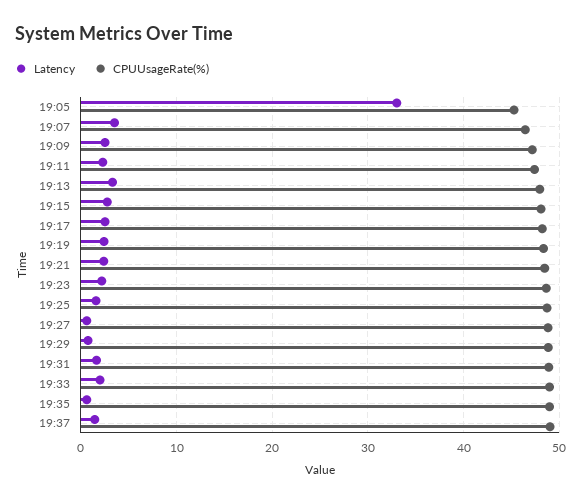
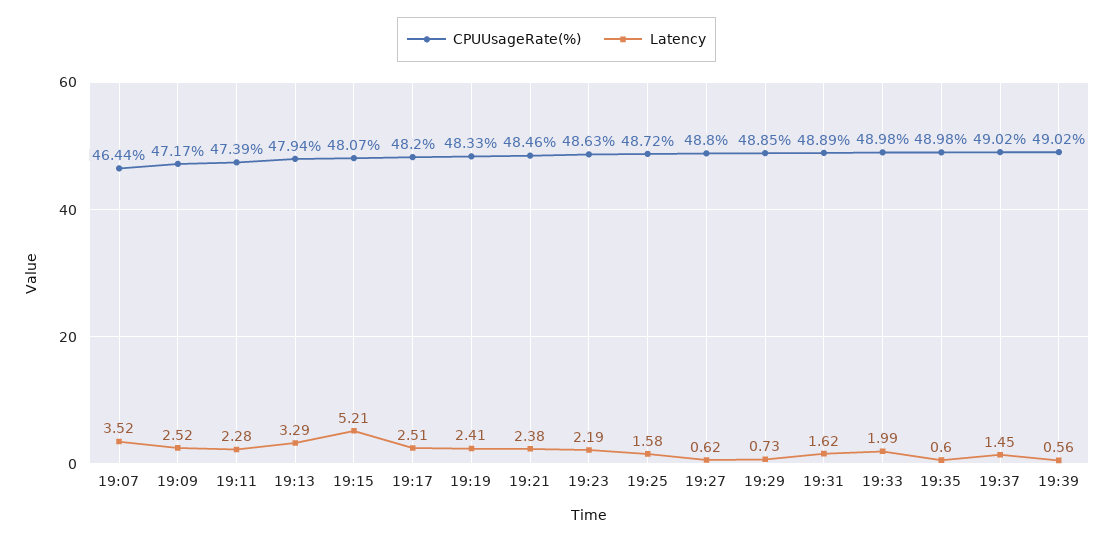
Latency, 19:05: 33 -> none
CPUUsageRate(%), 19:05: 45 -> none
Latency, 19:15: 3 -> 5.21
CPUUsageRate(%), 19:39: none -> 49.02
Latency, 19:39: none -> 0.56

